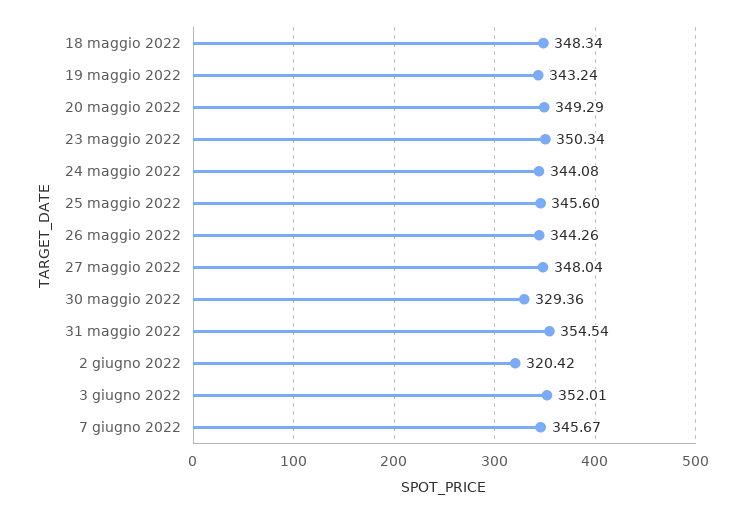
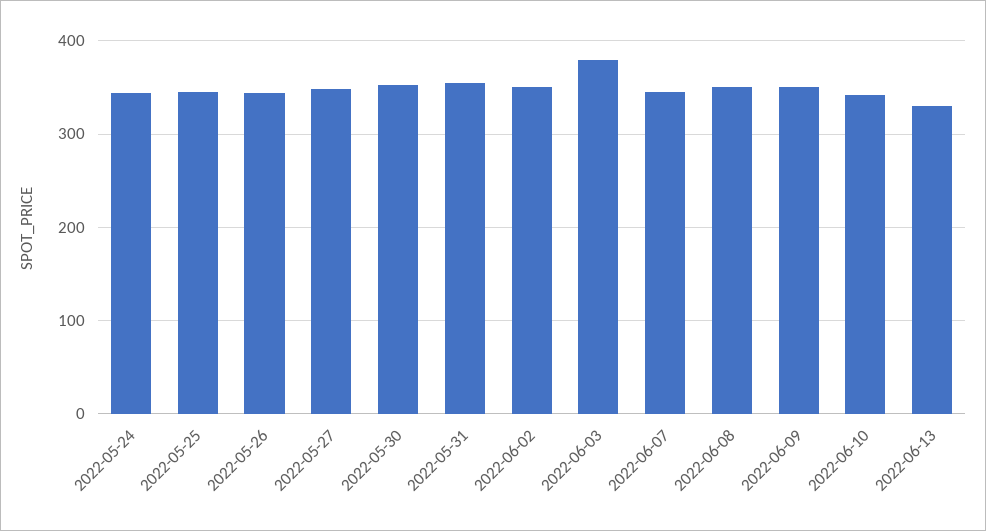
18 maggio 2022: 348.34 -> none
19 maggio 2022: 343.24 -> none
20 maggio 2022: 349.29 -> none
23 maggio 2022: 350.34 -> none
30 maggio 2022: 329.36 -> 350
2 giugno 2022: 320.42 -> 350
3 giugno 2022: 352.01 -> 380
2022-06-08: none -> 350
2022-06-09: none -> 350
2022-06-10: none -> 340
2022-06-13: none -> 330

